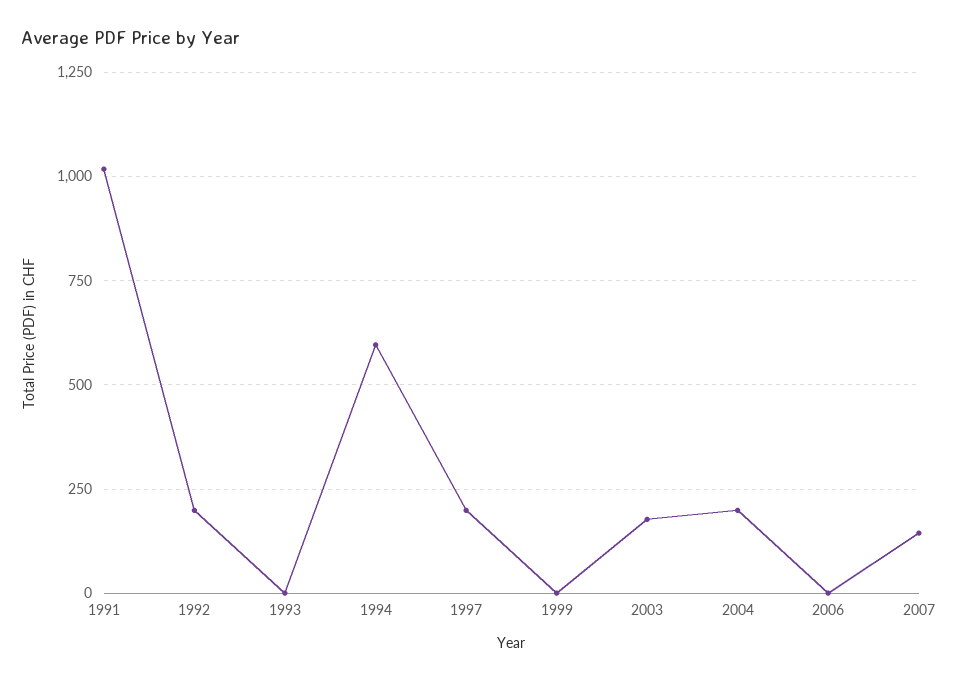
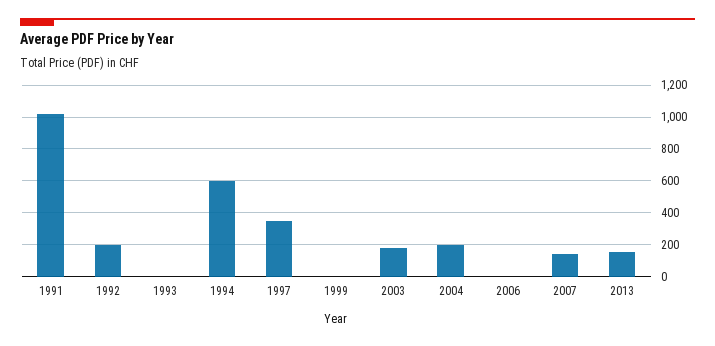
1997: 200 -> 350
2013: none -> 150

